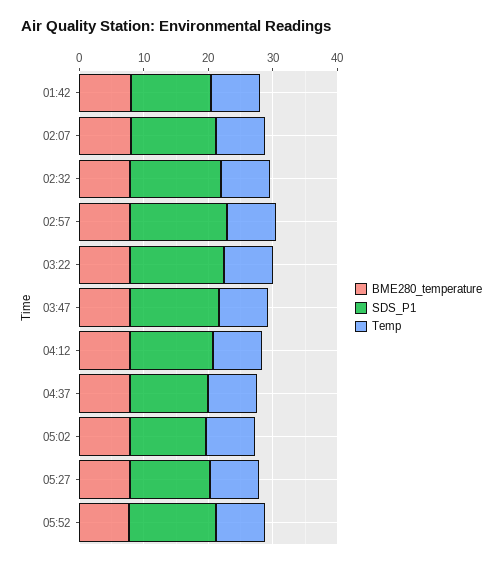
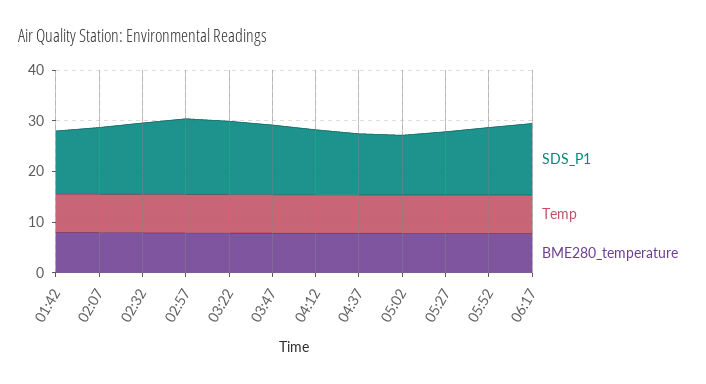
SDS_P1, 06:17: none -> 14
Temp, 06:17: none -> 8
BME280_temperature, 06:17: none -> 8

